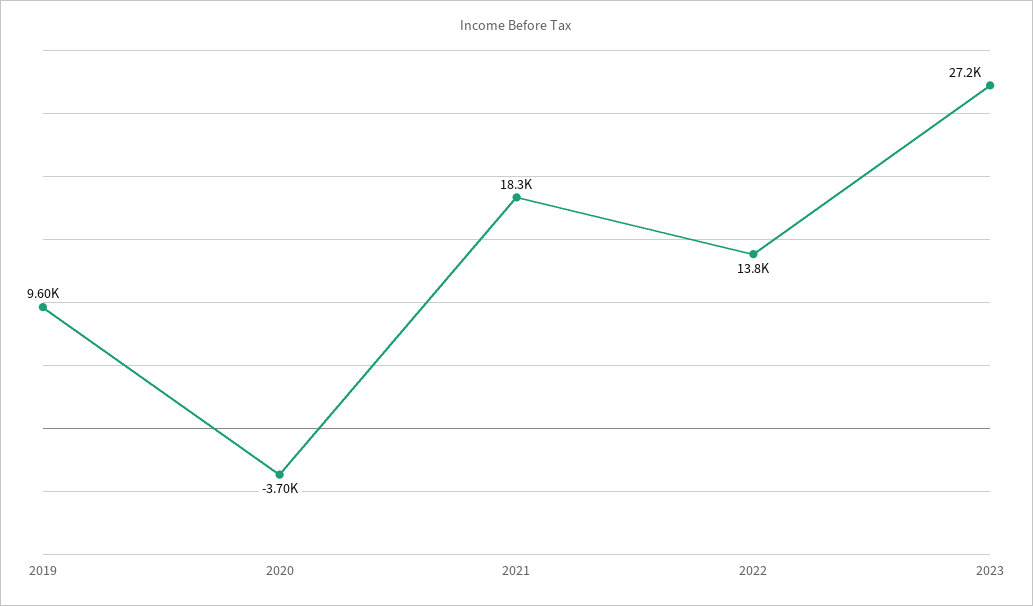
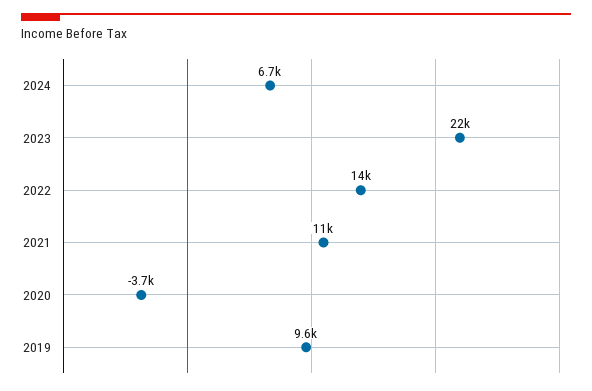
2021: 18300 -> 11000
2023: 27200 -> 22000
2024: none -> 6700

